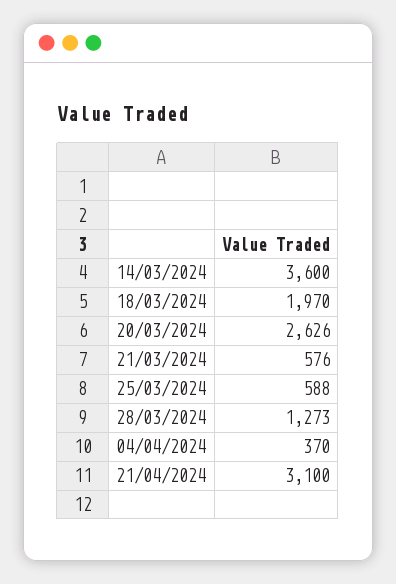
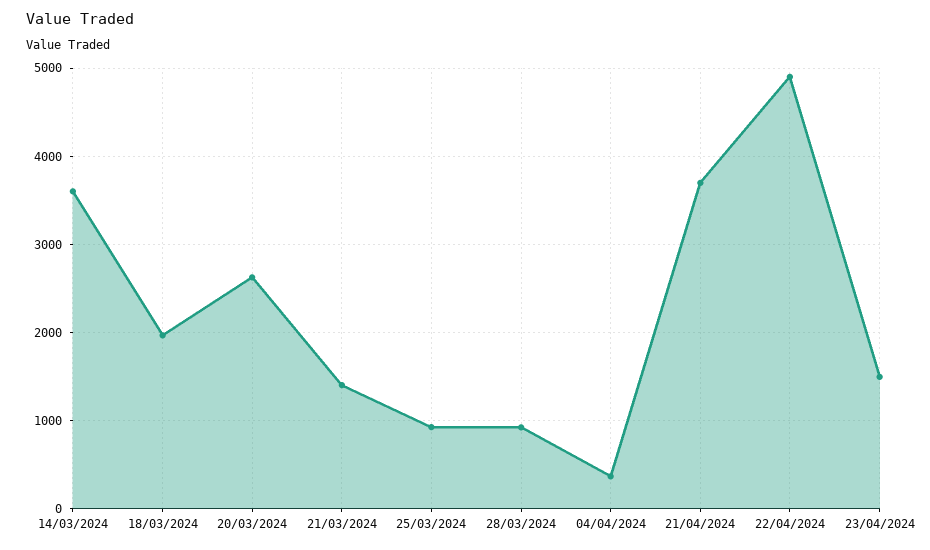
21/03/2024: 576 -> 1400
25/03/2024: 588 -> 900
28/03/2024: 1273 -> 900
21/04/2024: 3100 -> 3700
22/04/2024: none -> 4900
23/04/2024: none -> 1500

